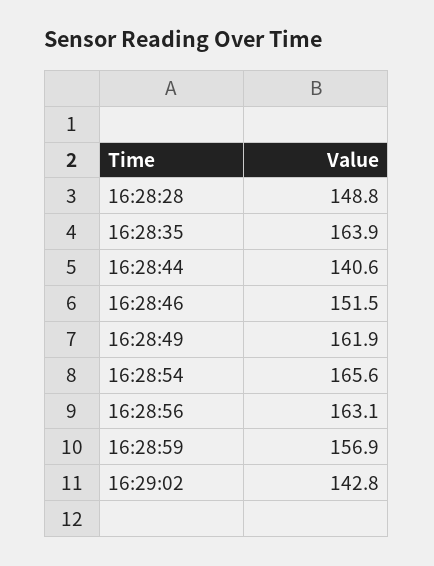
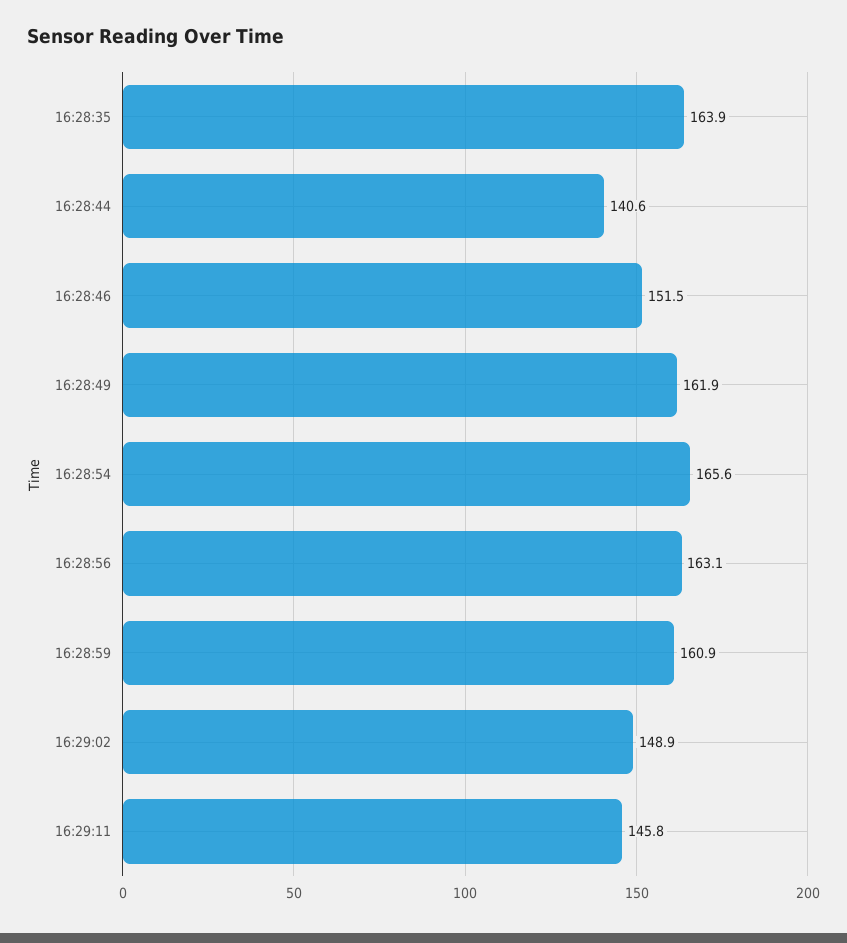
16:28:28: 148.8 -> none
16:28:59: 156.9 -> 160.9
16:29:02: 142.8 -> 148.9
16:29:11: none -> 145.8

